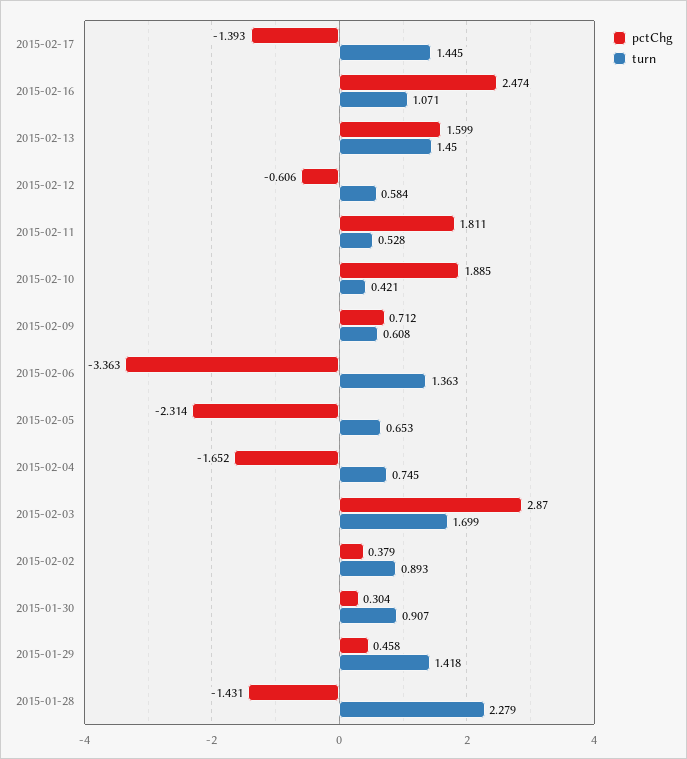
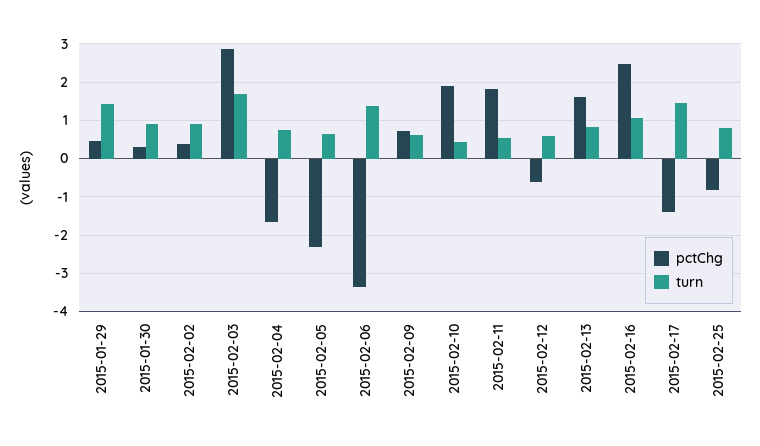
turn, 2015-02-13: 1.45 -> 0.8
pctChg, 2015-01-28: -1.431 -> none
turn, 2015-01-28: 2.279 -> none
pctChg, 2015-02-25: none -> -0.8
turn, 2015-02-25: none -> 0.8

